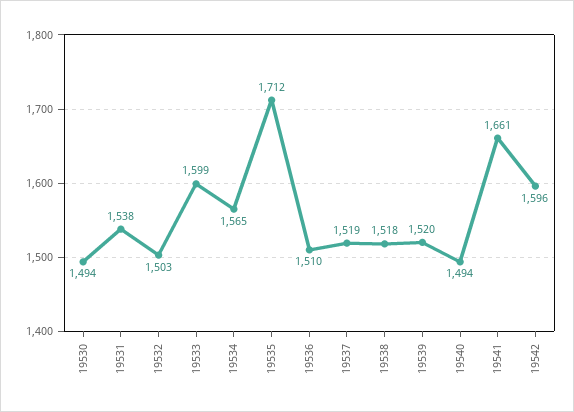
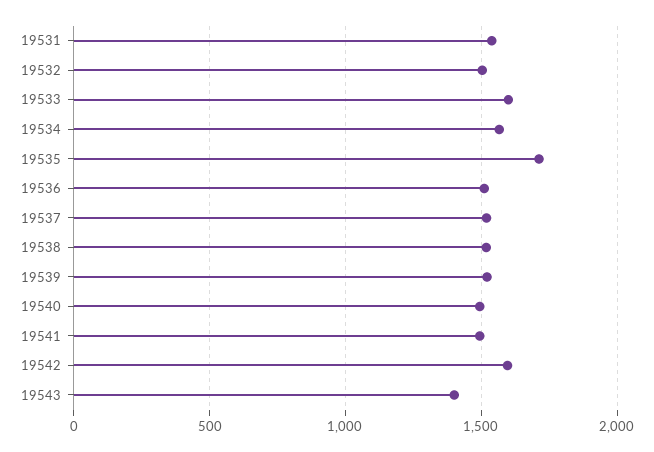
19530: 1494 -> none
19541: 1661 -> 1500
19543: none -> 1400

